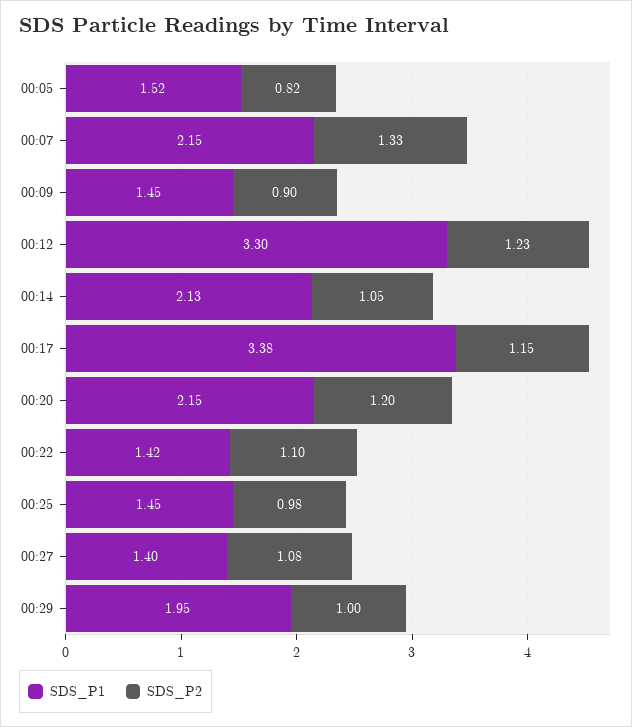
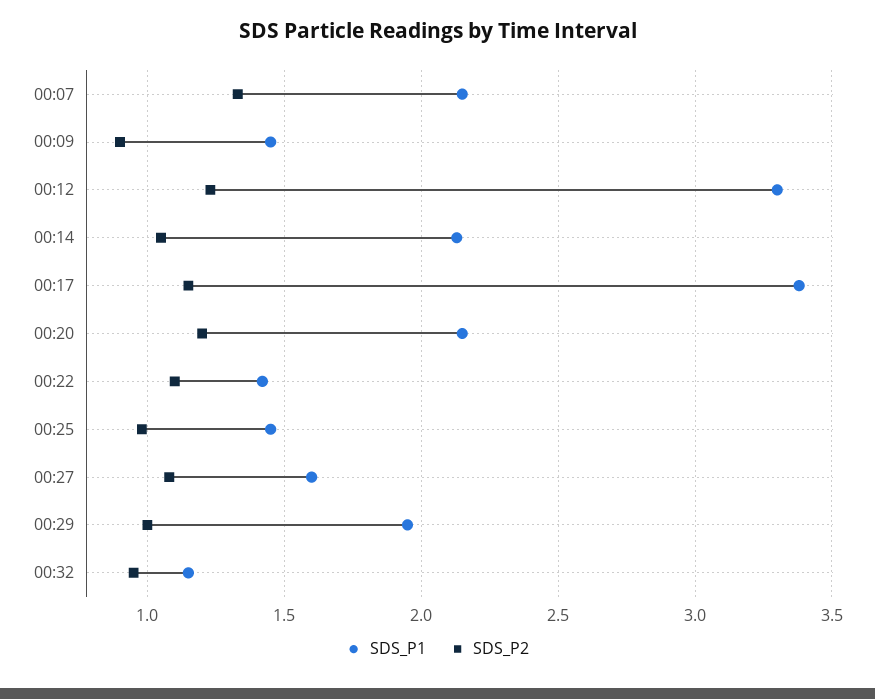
SDS_P1, 00:05: 1.52 -> none
SDS_P2, 00:05: 0.82 -> none
SDS_P1, 00:27: 1.4 -> 1.6
SDS_P1, 00:32: none -> 1.15
SDS_P2, 00:32: none -> 0.95

